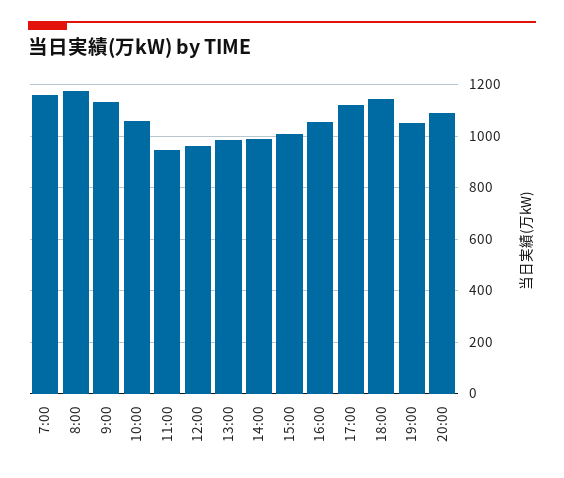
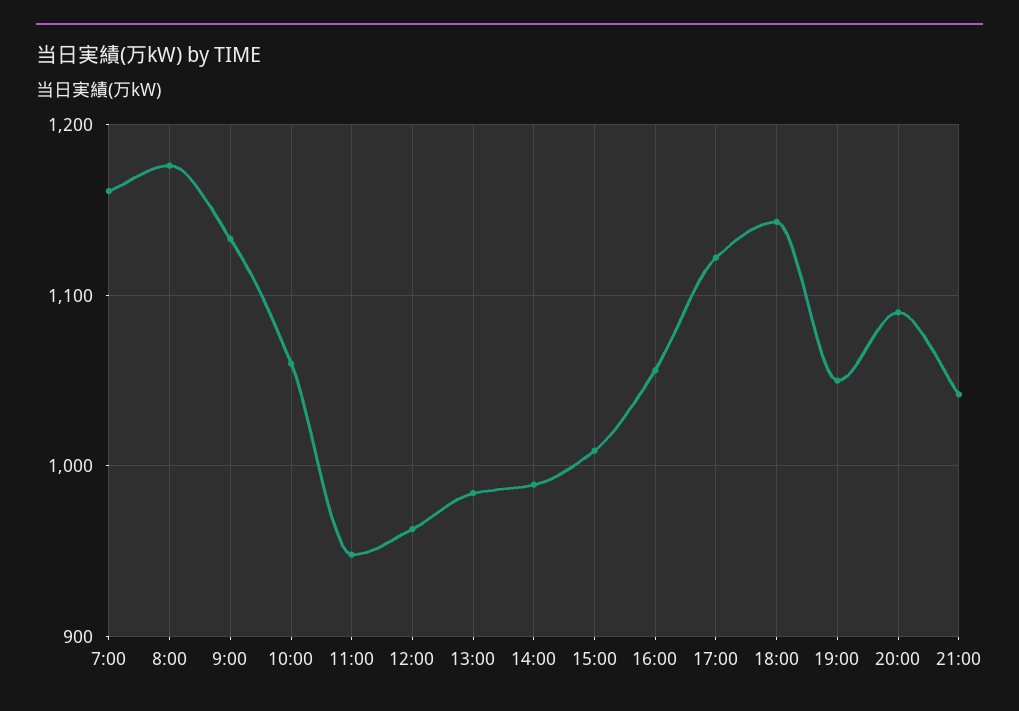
21:00: none -> 1040

